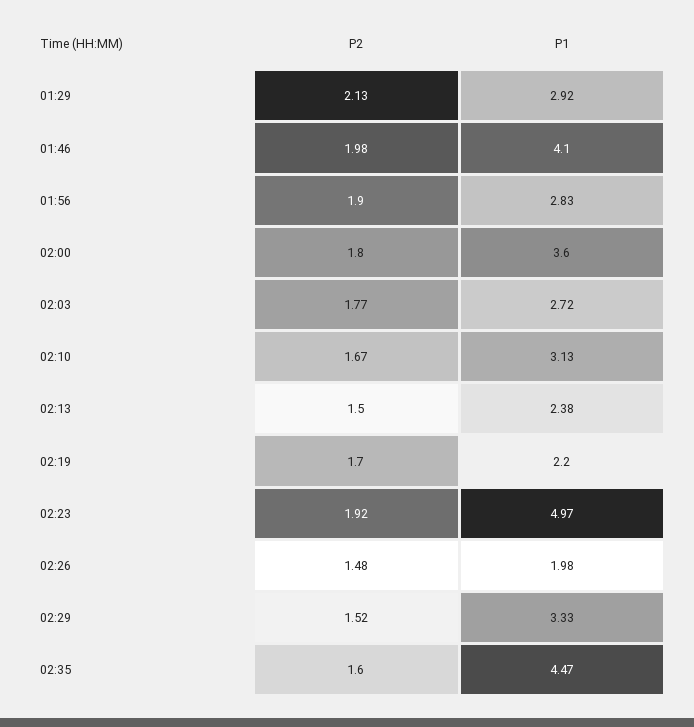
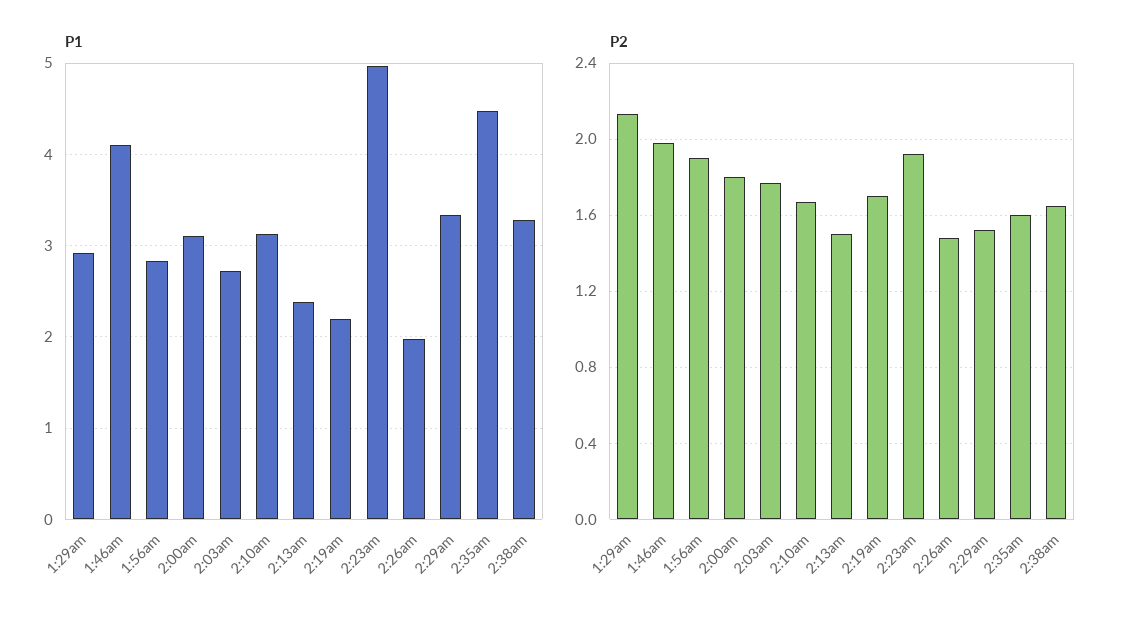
P1, 02:00: 3.6 -> 3.1
P1, 2:38am: none -> 3.3
P2, 2:38am: none -> 1.65

